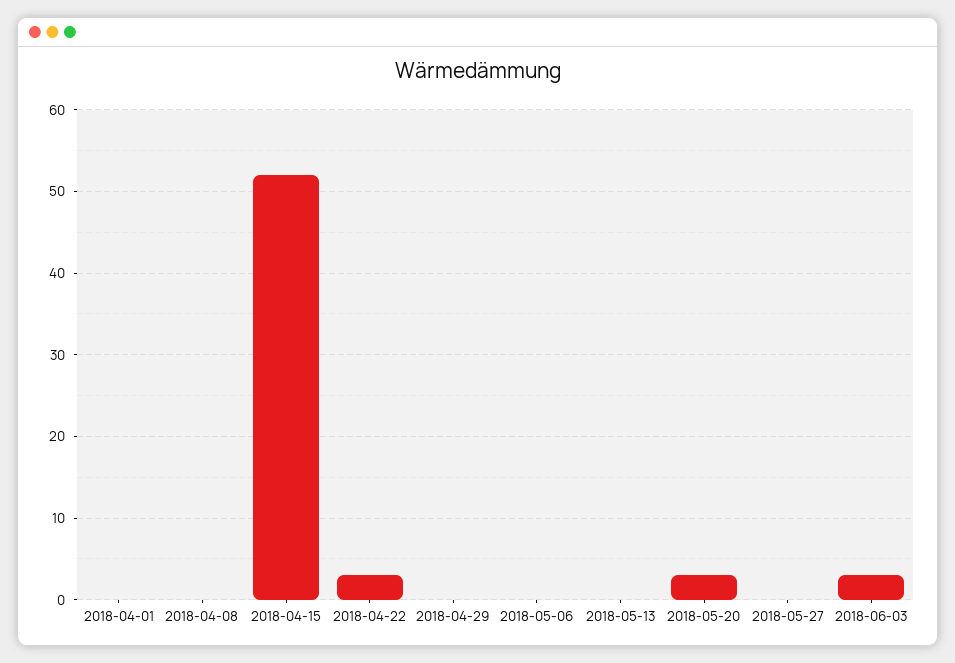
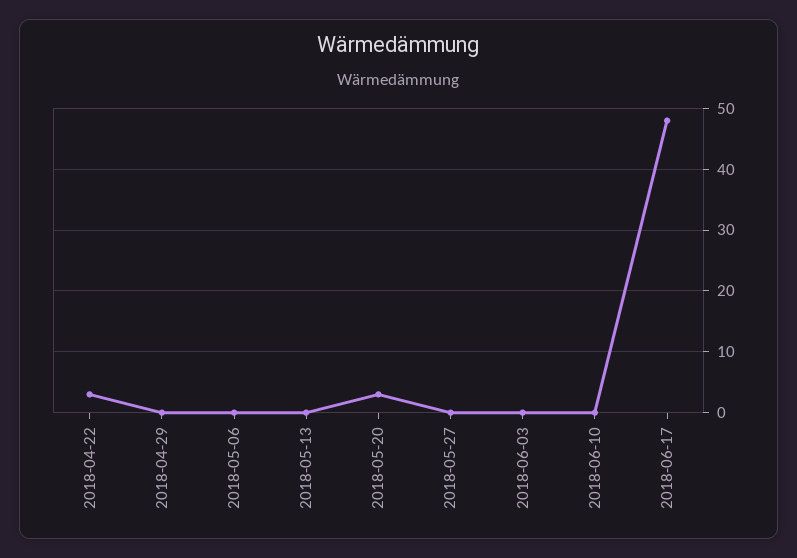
2018-04-01: 0 -> none
2018-04-08: 0 -> none
2018-04-15: 52 -> none
2018-06-03: 3 -> 0
2018-06-10: none -> 0
2018-06-17: none -> 48

